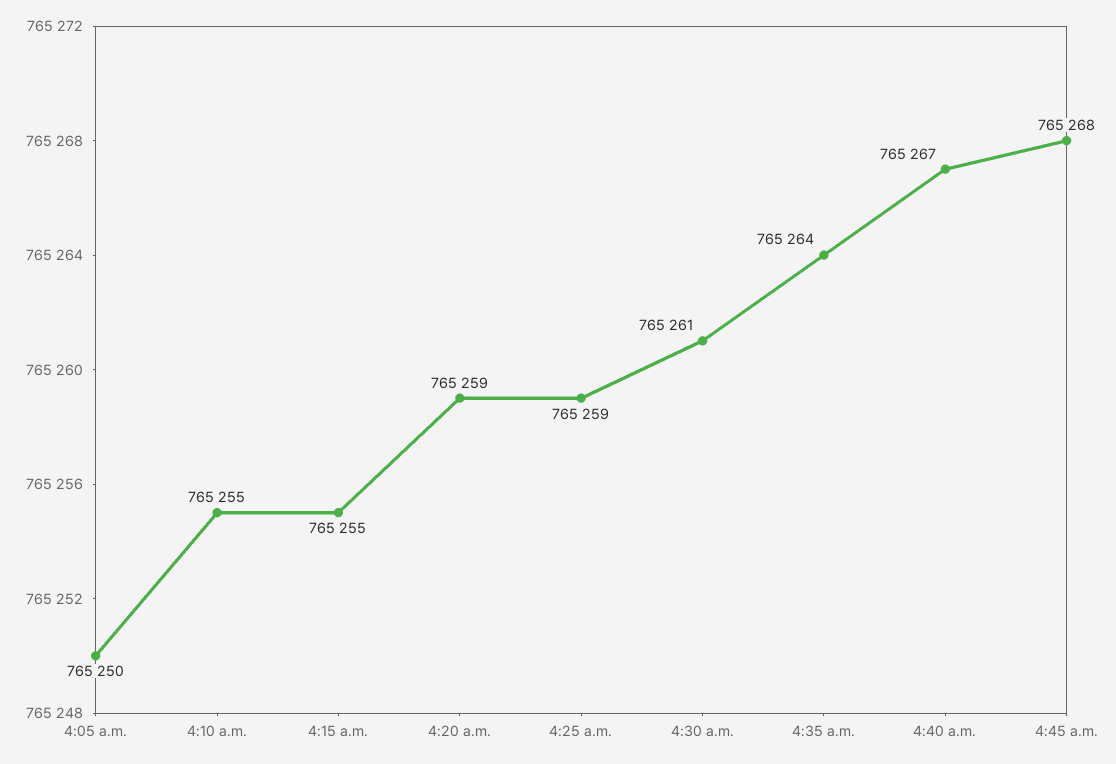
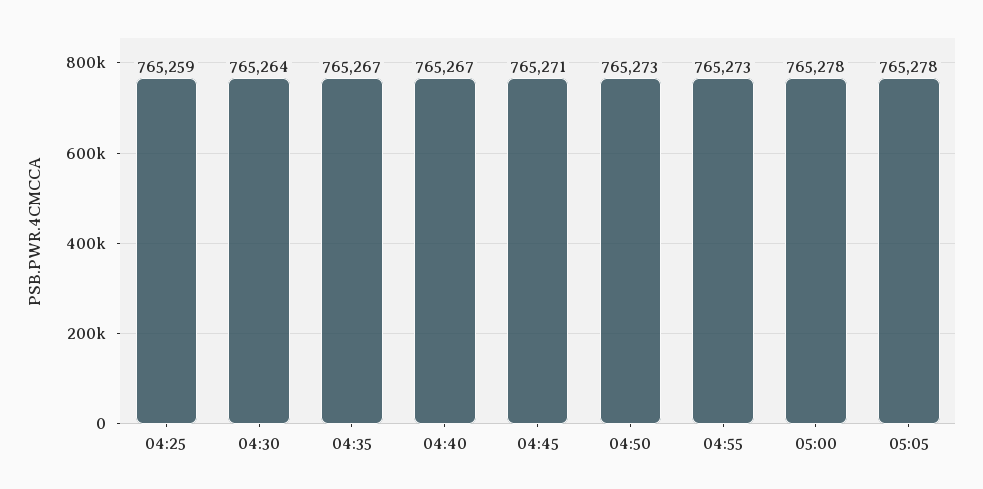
4:05 a.m.: 765250 -> none
4:10 a.m.: 765255 -> none
4:15 a.m.: 765255 -> none
4:20 a.m.: 765259 -> none
4:30 a.m.: 765261 -> 765264
4:35 a.m.: 765264 -> 765267
4:45 a.m.: 765268 -> 765271
04:50: none -> 765273
04:55: none -> 765273
05:00: none -> 765278
05:05: none -> 765278

